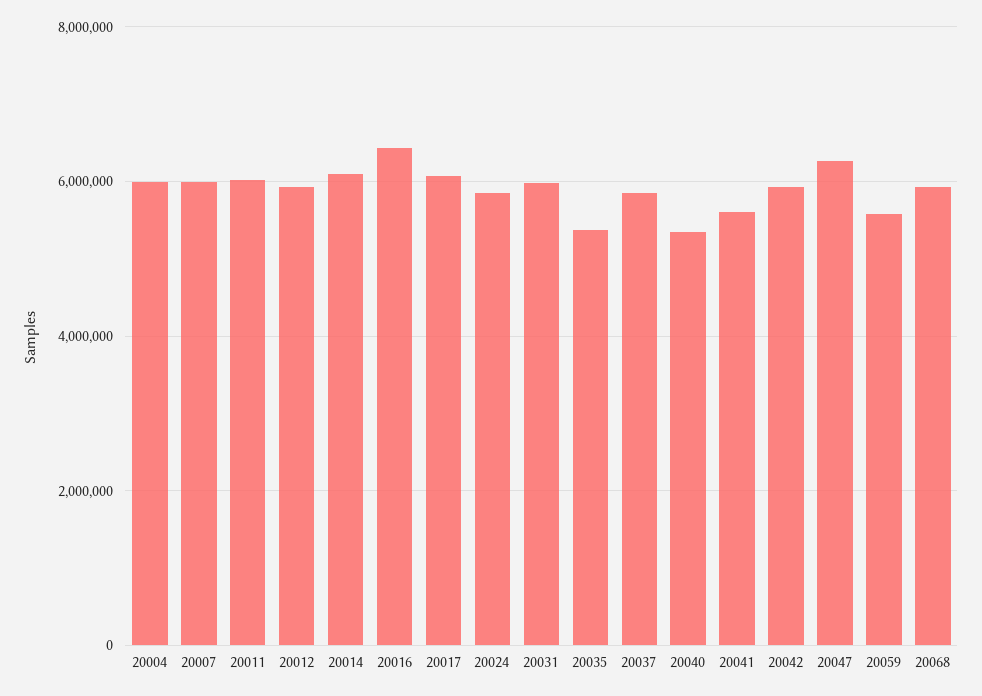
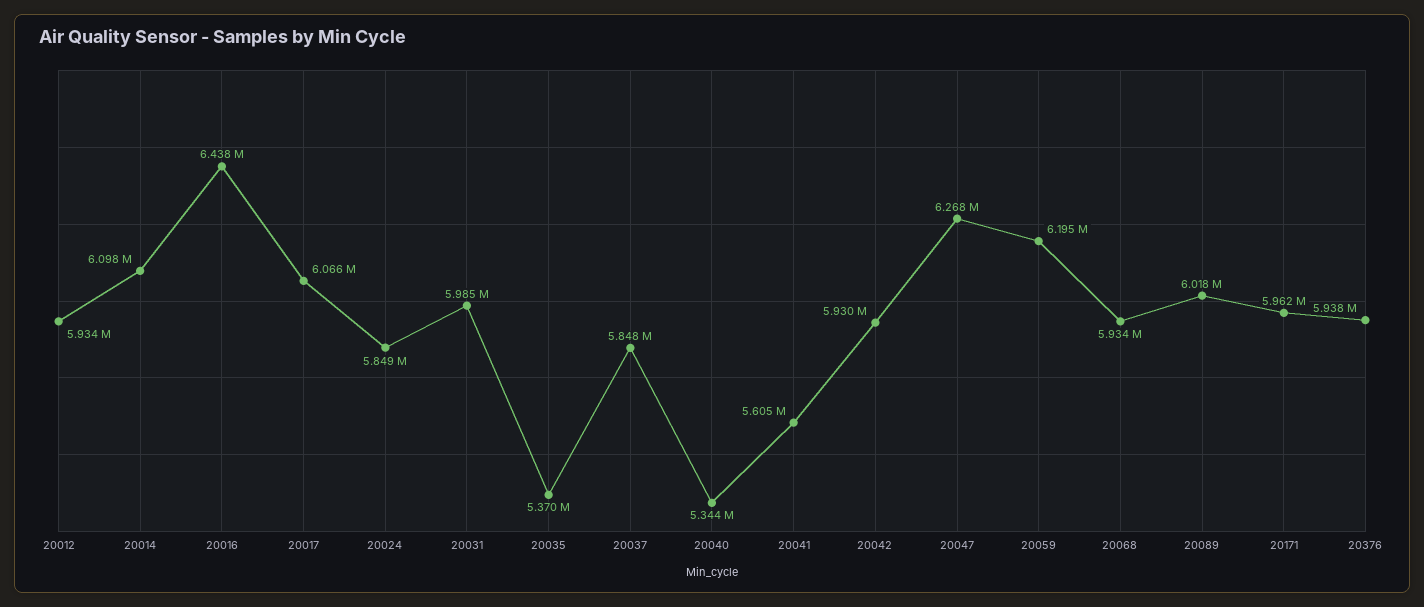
20004: 6000000 -> none
20007: 6000000 -> none
20011: 6000000 -> none
20059: 5600000 -> 6195000
20089: none -> 6018000
20171: none -> 5962000
20376: none -> 5938000

